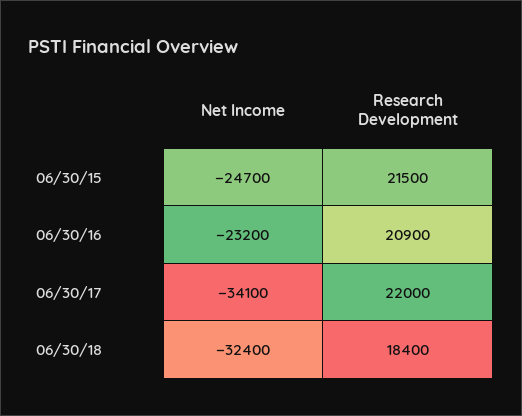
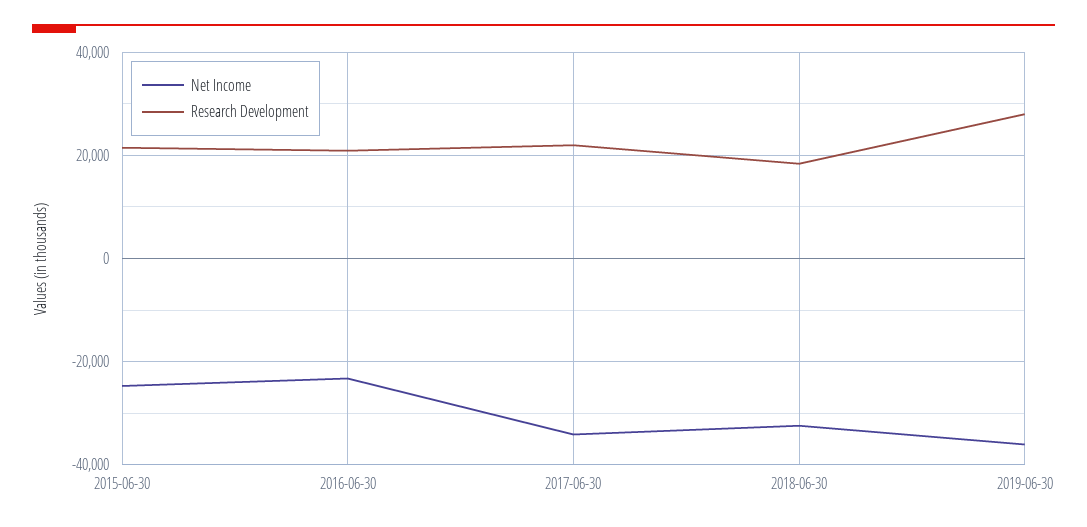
Net Income, 2019-06-30: none -> -36000
Research Development, 2019-06-30: none -> 28000

